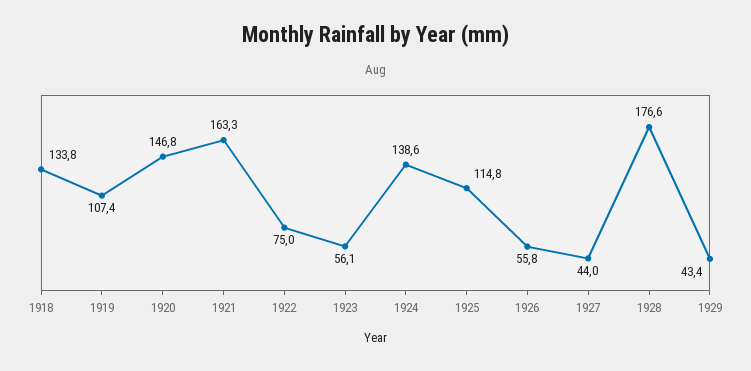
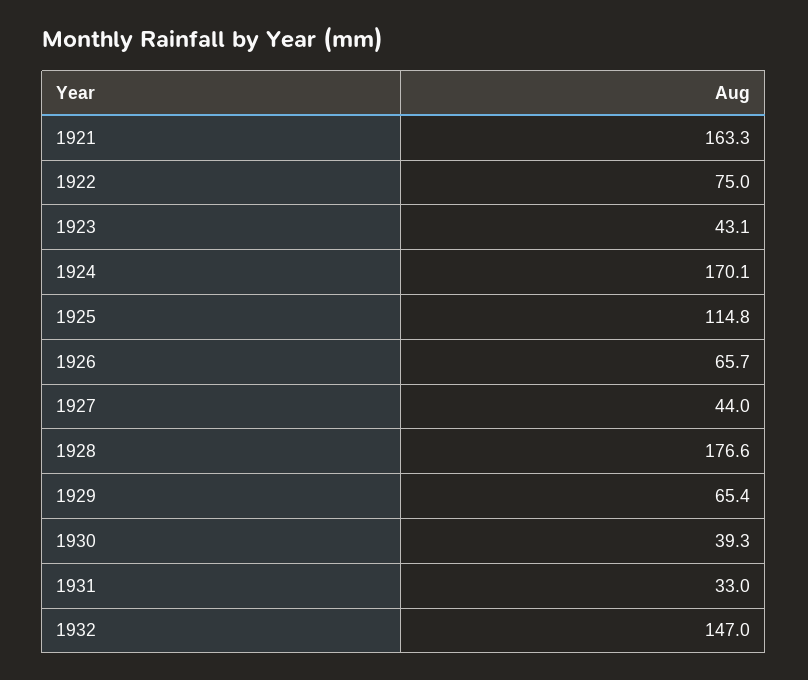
1918: 133.8 -> none
1919: 107.4 -> none
1920: 146.8 -> none
1923: 56.1 -> 43.1
1924: 138.6 -> 170.1
1926: 55.8 -> 65.7
1929: 43.4 -> 65.4
1930: none -> 39.3
1931: none -> 33
1932: none -> 147

